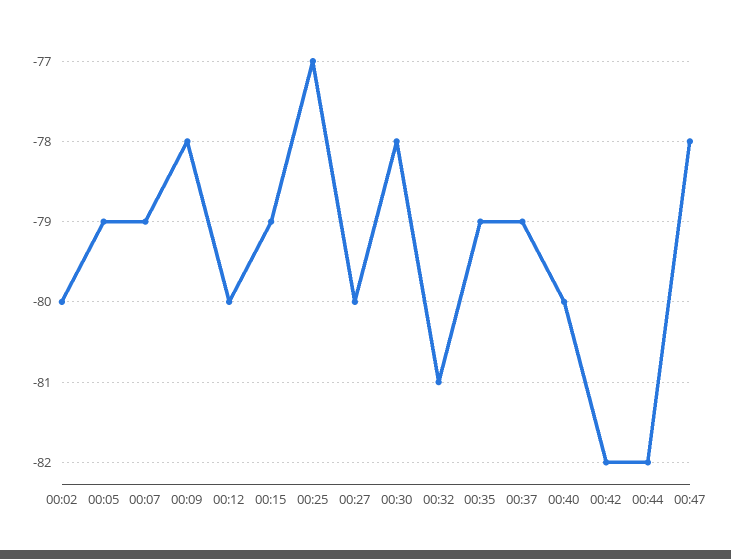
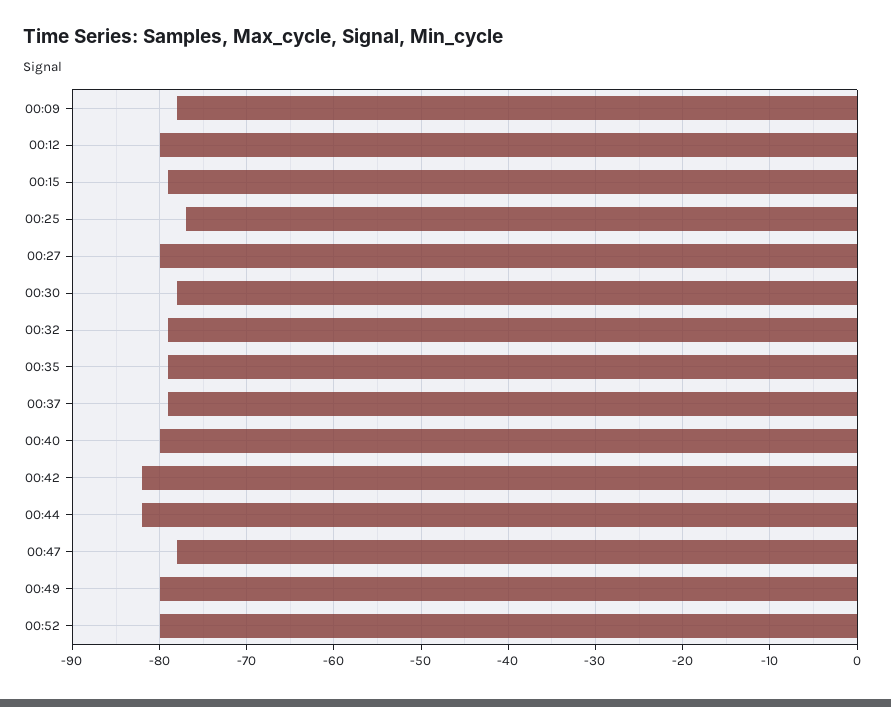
00:02: -80 -> none
00:05: -79 -> none
00:07: -79 -> none
00:32: -81 -> -79
00:49: none -> -80
00:52: none -> -80

